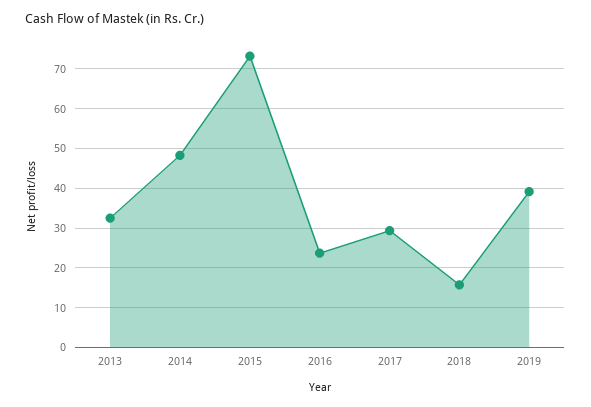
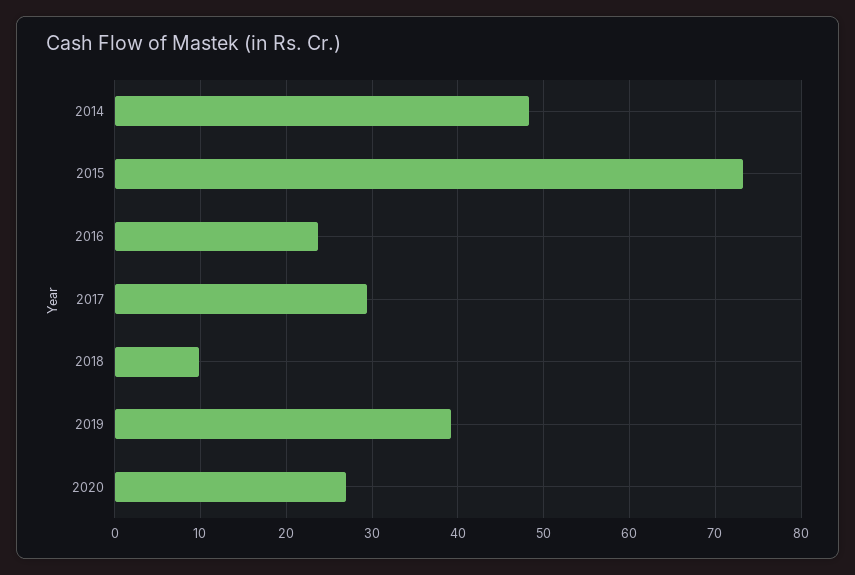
2013: 32 -> none
2018: 16 -> 10
2020: none -> 27

